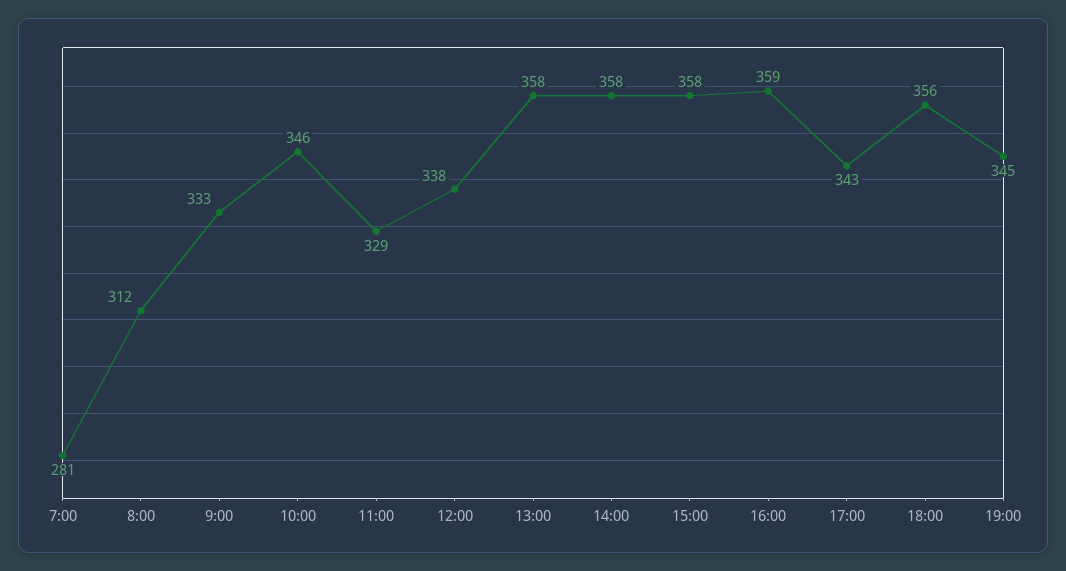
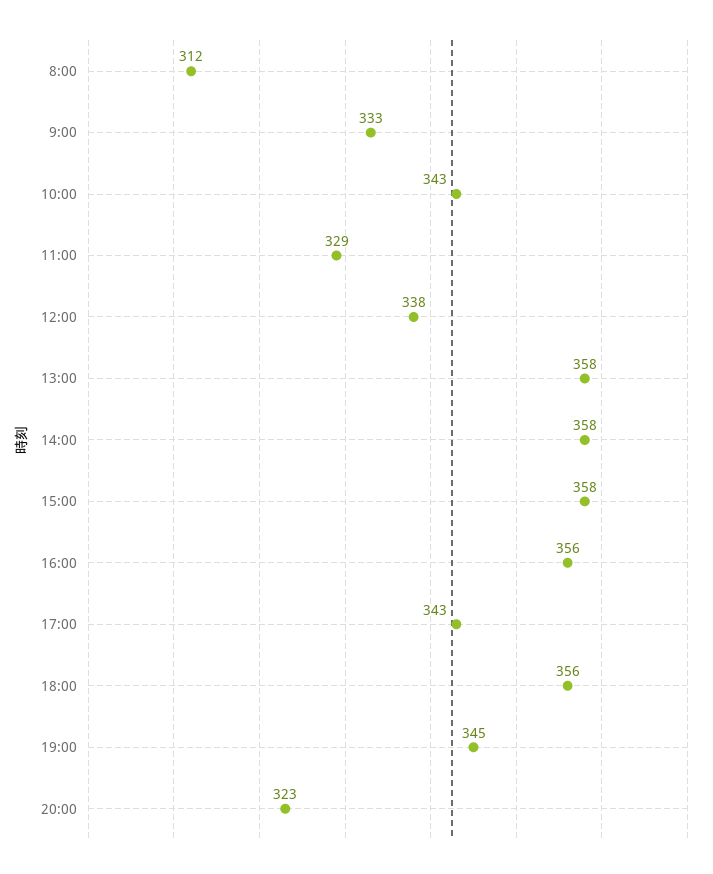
7:00: 281 -> none
10:00: 346 -> 343
16:00: 359 -> 356
20:00: none -> 323

